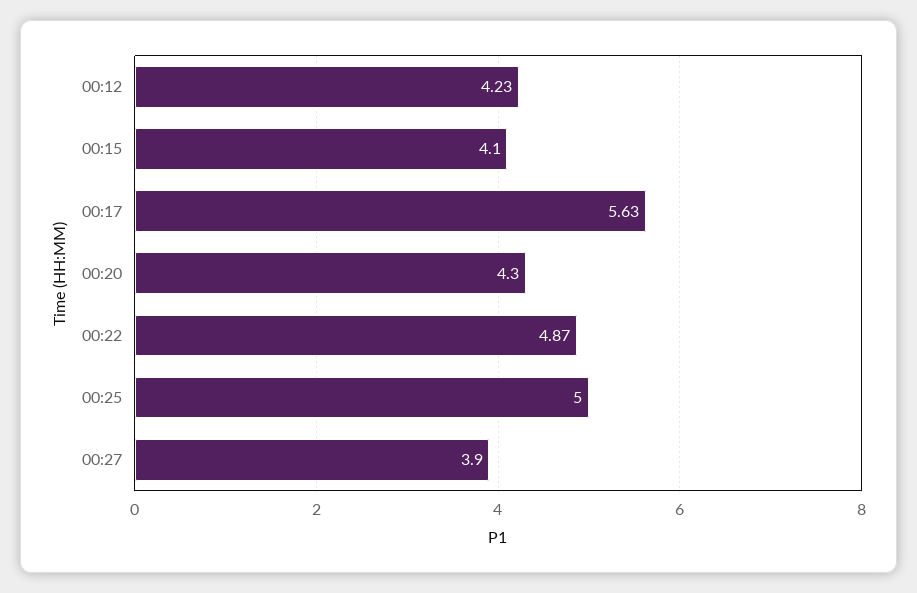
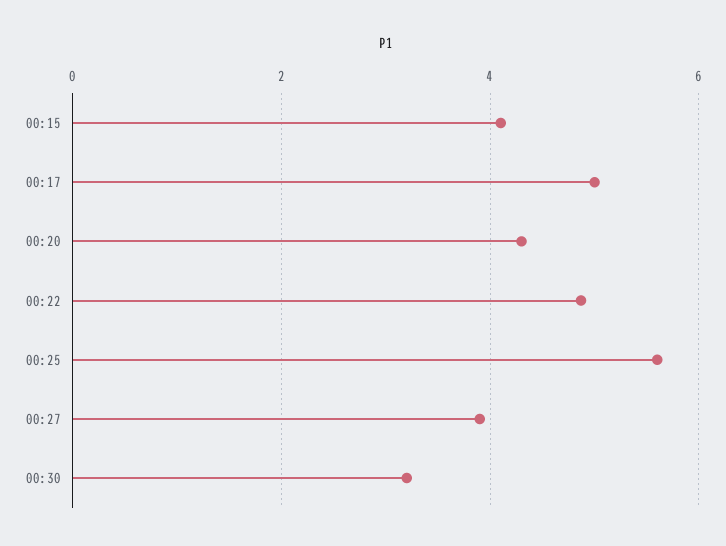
00:12: 4.23 -> none
00:17: 5.63 -> 5
00:25: 5 -> 5.6
00:30: none -> 3.2

